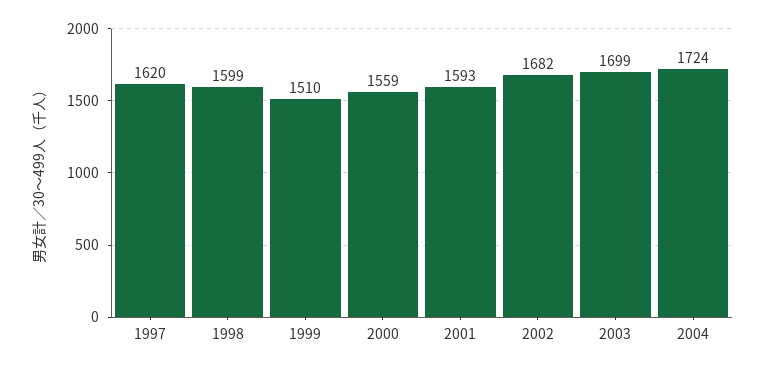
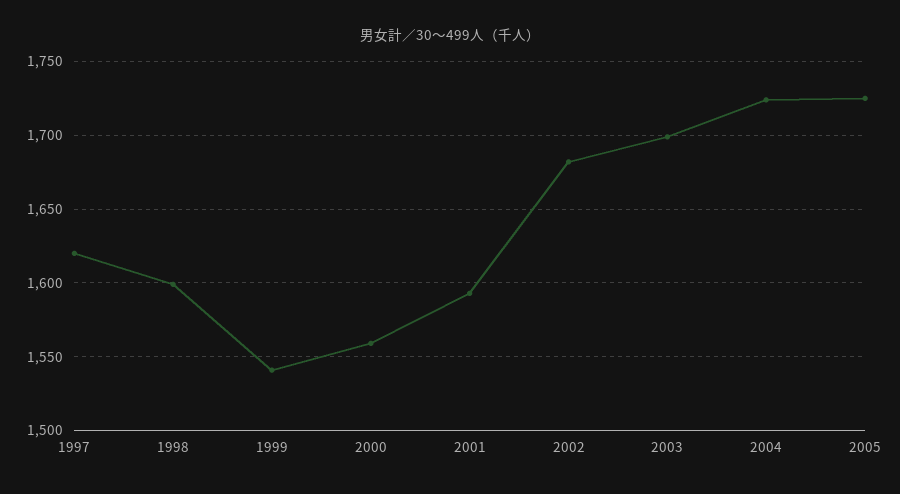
1999: 1510 -> 1540
2005: none -> 1725

